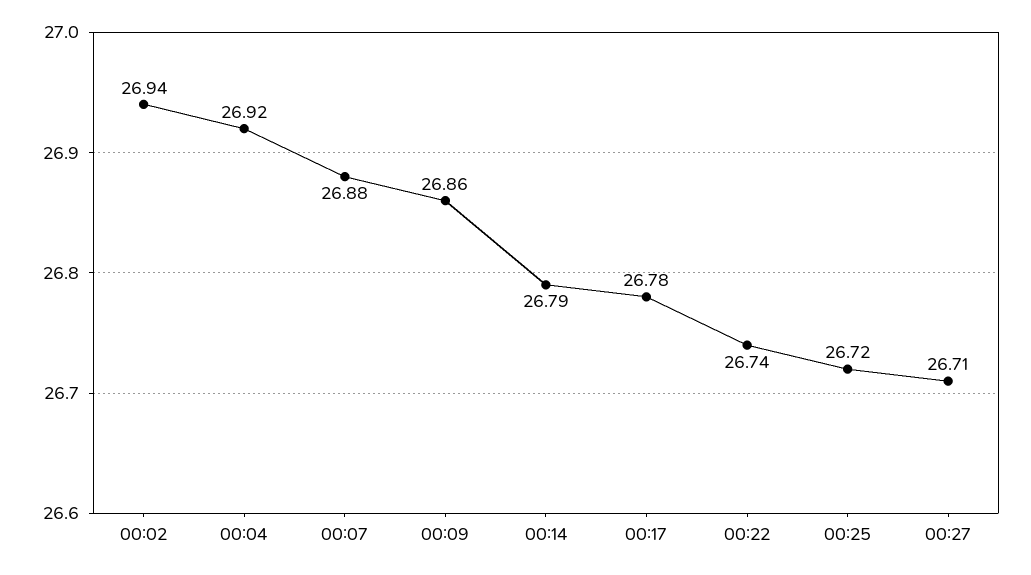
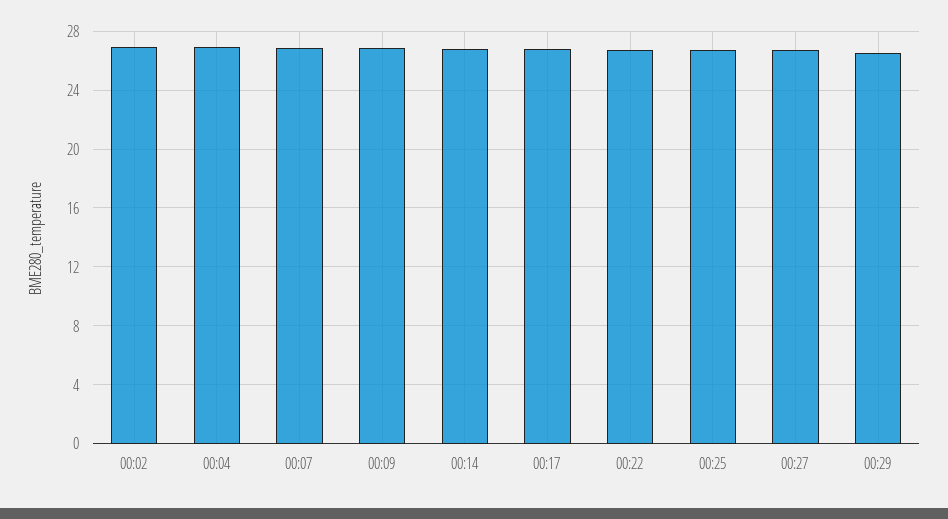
00:29: none -> 26.5

